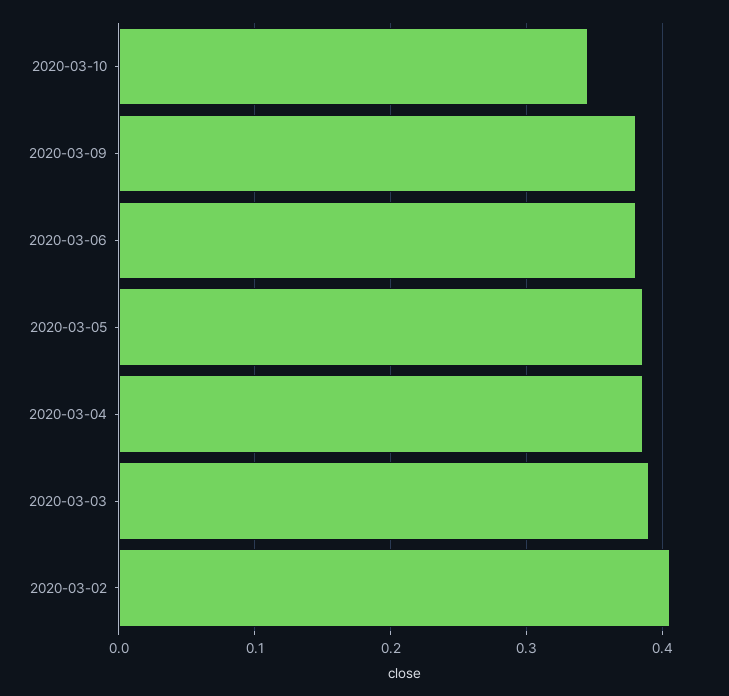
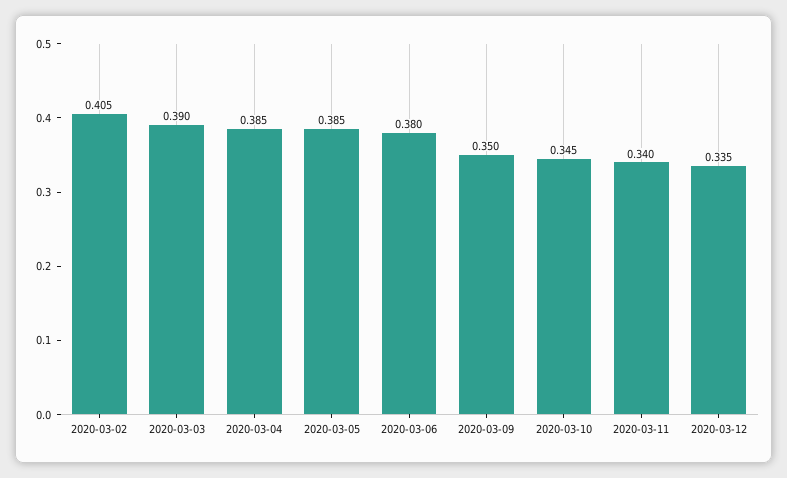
2020-03-09: 0.38 -> 0.35
2020-03-11: none -> 0.34
2020-03-12: none -> 0.335

